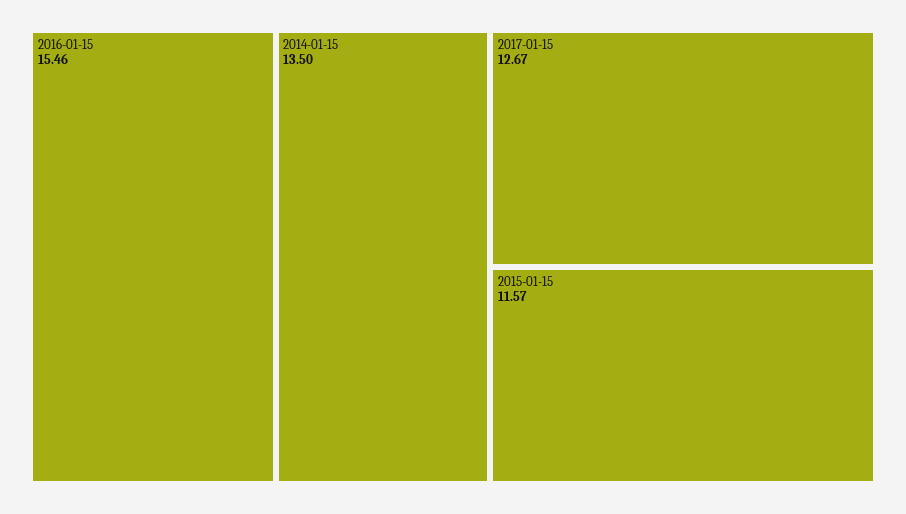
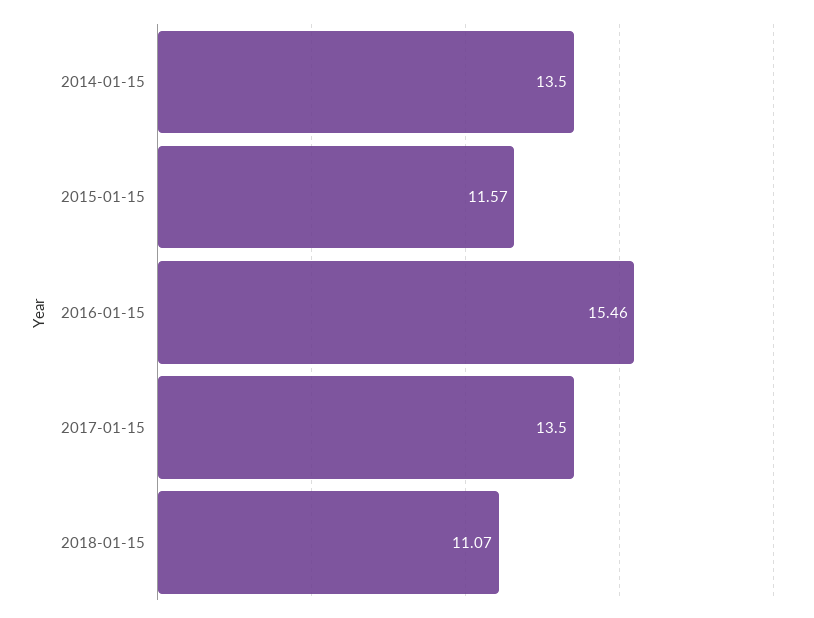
2017-01-15: 12.67 -> 13.5
2018-01-15: none -> 11.07

